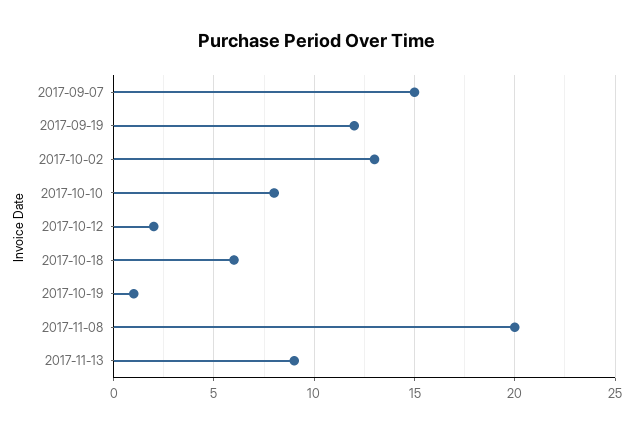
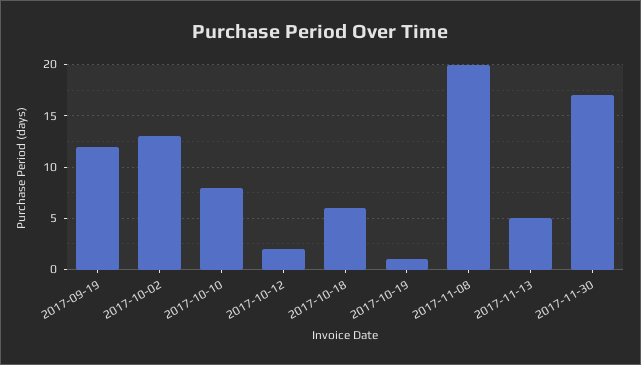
2017-09-07: 15 -> none
2017-11-13: 9 -> 5
2017-11-30: none -> 17

